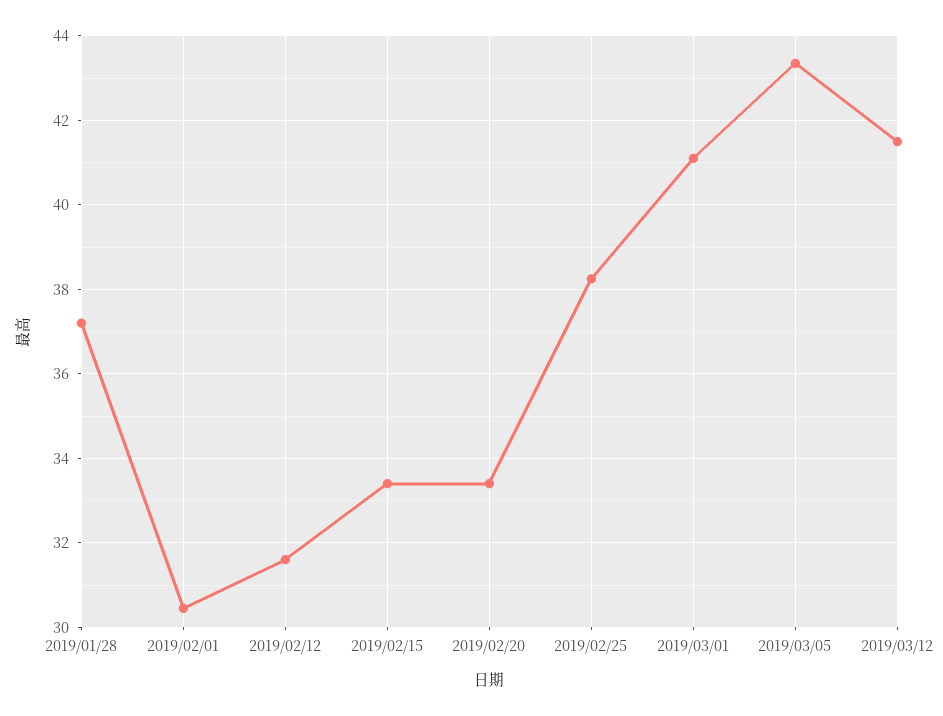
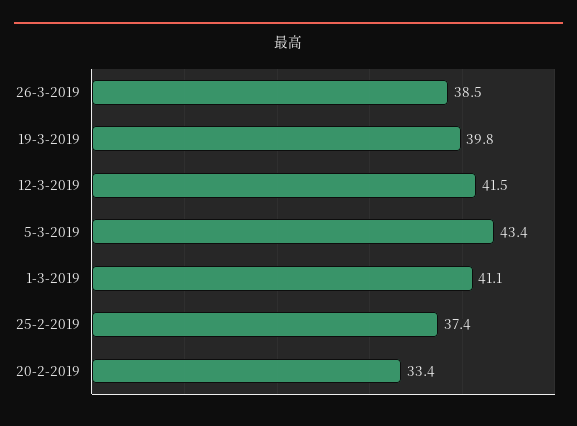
2019/01/28: 37.2 -> none
2019/02/01: 30.4 -> none
2019/02/12: 31.6 -> none
2019/02/15: 33.4 -> none
2019/02/25: 38.2 -> 37.4
26-3-2019: none -> 38.5
19-3-2019: none -> 39.8

